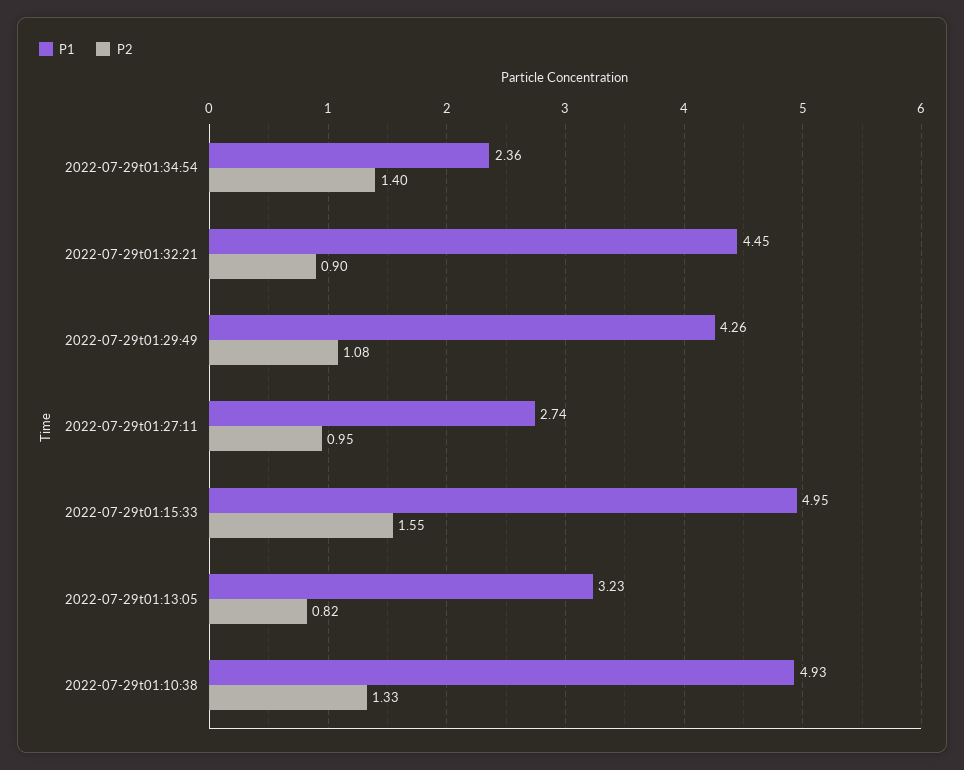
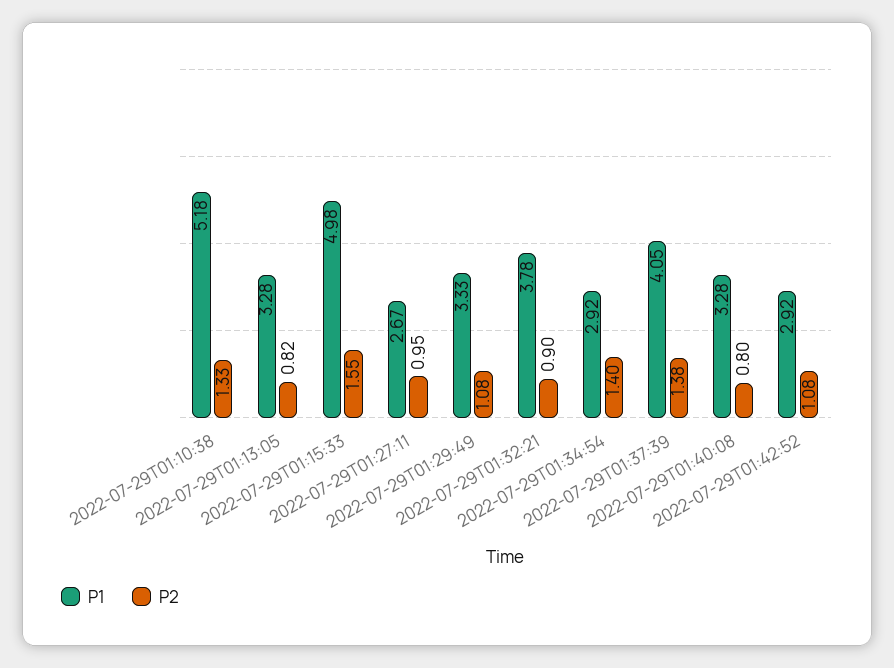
P1, 2022-07-29t01:34:54: 2.36 -> 2.92
P1, 2022-07-29t01:32:21: 4.45 -> 3.78
P1, 2022-07-29t01:29:49: 4.26 -> 3.33
P1, 2022-07-29t01:27:11: 2.74 -> 2.67
P1, 2022-07-29t01:15:33: 4.95 -> 4.98
P1, 2022-07-29t01:13:05: 3.23 -> 3.28
P1, 2022-07-29t01:10:38: 4.93 -> 5.18
P1, 2022-07-29T01:37:39: none -> 4.05
P2, 2022-07-29T01:37:39: none -> 1.38
P1, 2022-07-29T01:40:08: none -> 3.28
P2, 2022-07-29T01:40:08: none -> 0.8
P1, 2022-07-29T01:42:52: none -> 2.92
P2, 2022-07-29T01:42:52: none -> 1.08

